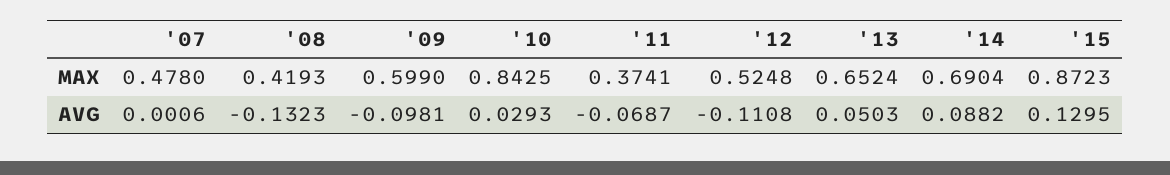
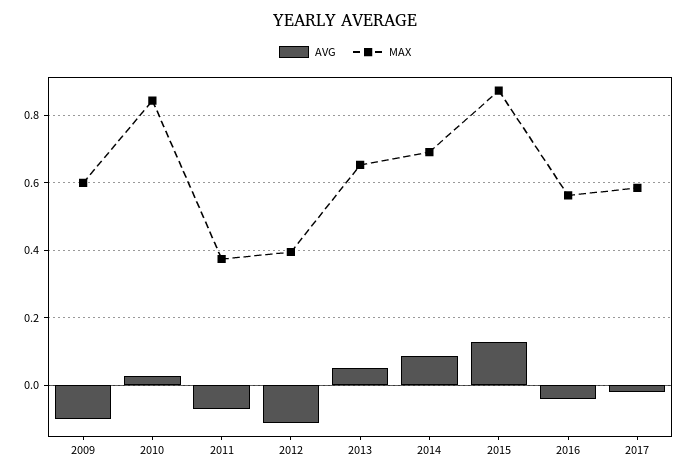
MAX, '07: 0.478 -> none
MAX, '08: 0.4193 -> none
MAX, '12: 0.5248 -> 0.4
AVG, '07: 0.0006 -> none
AVG, '08: -0.1323 -> none
AVG, 2016: none -> -0.04
MAX, 2016: none -> 0.56
AVG, 2017: none -> -0.02
MAX, 2017: none -> 0.58

